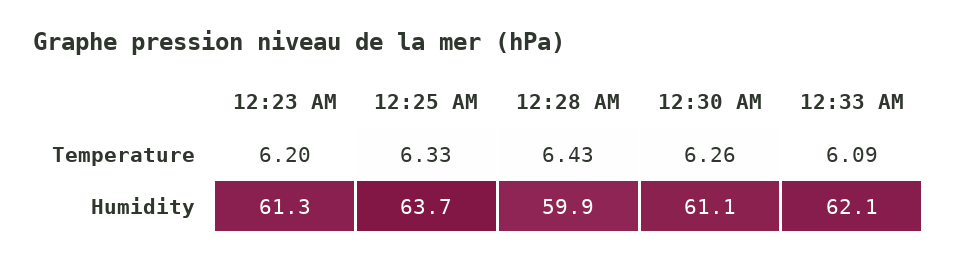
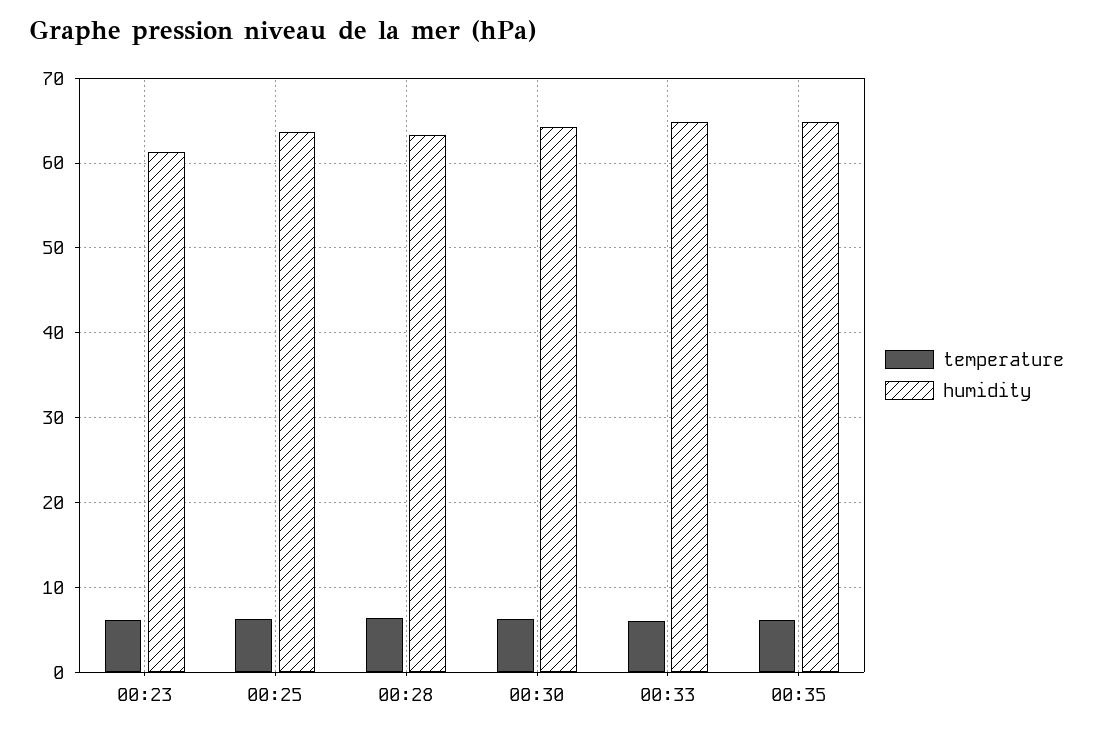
Humidity, 12:28 AM: 59.9 -> 63
Humidity, 12:30 AM: 61.1 -> 64
Humidity, 12:33 AM: 62.1 -> 65
Temperature, 00:35: none -> 6
Humidity, 00:35: none -> 65

